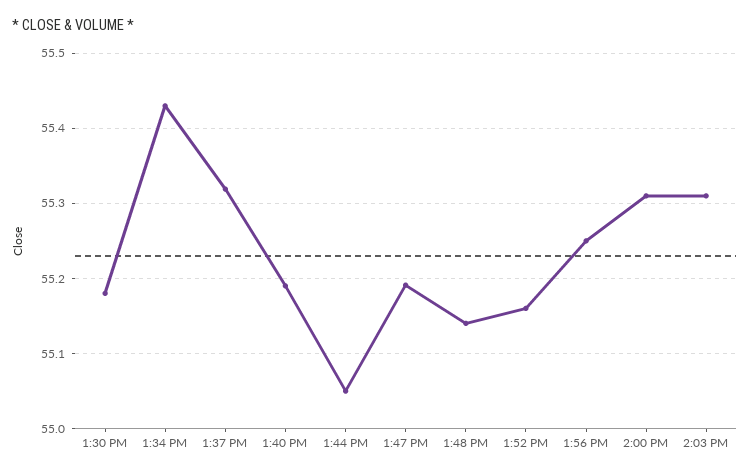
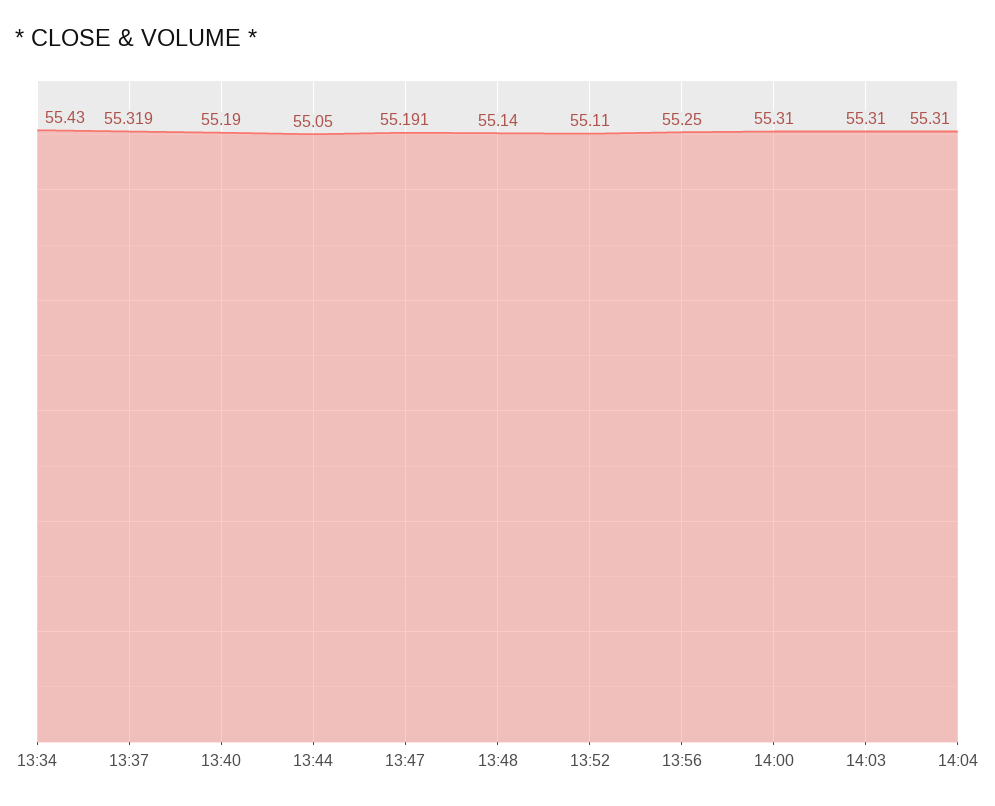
1:30 PM: 55.18 -> none
1:52 PM: 55.16 -> 55.11
14:04: none -> 55.31

